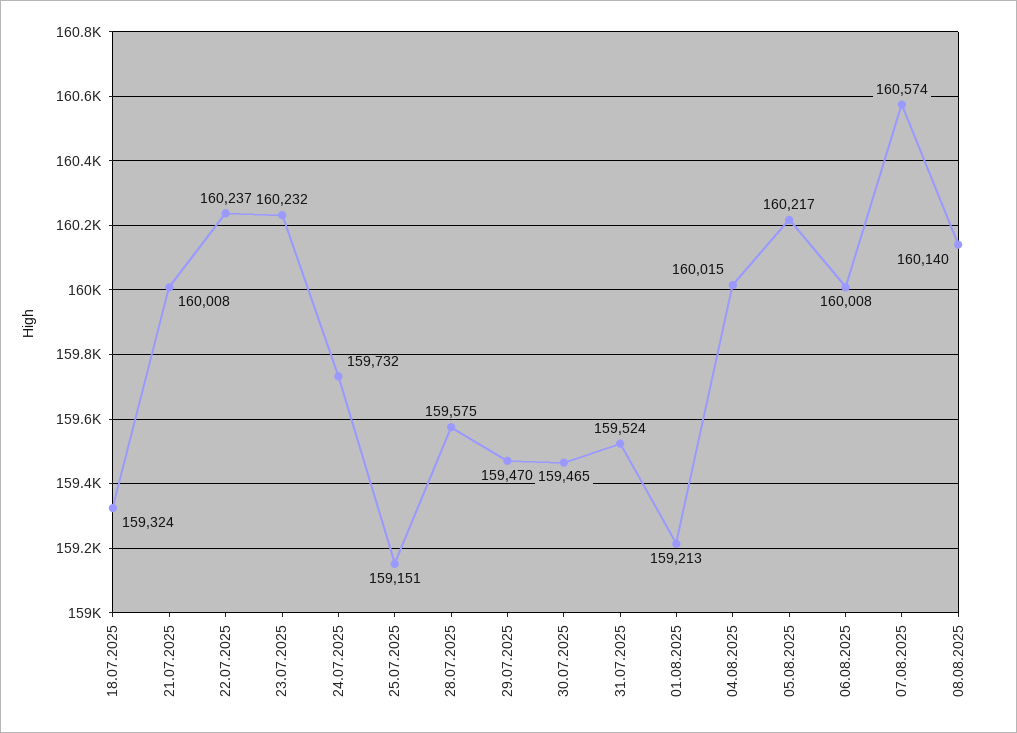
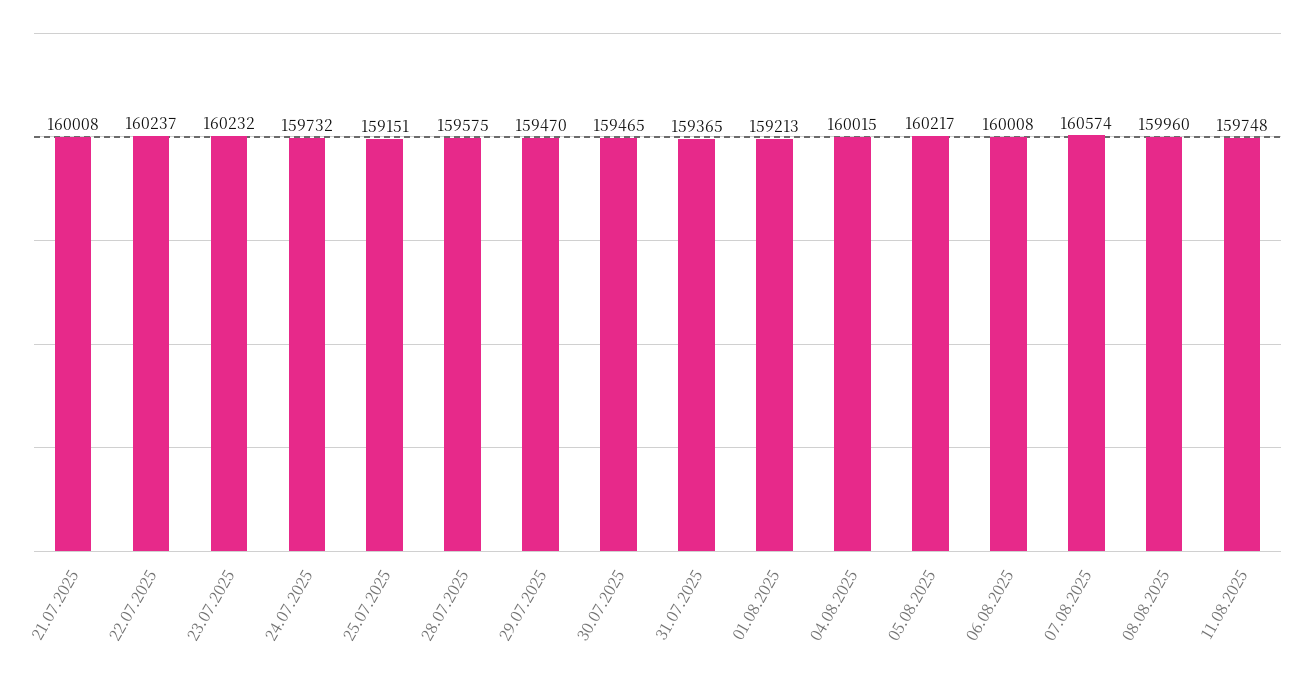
18.07.2025: 159324 -> none
31.07.2025: 159524 -> 159365
08.08.2025: 160140 -> 159960
11.08.2025: none -> 159748

